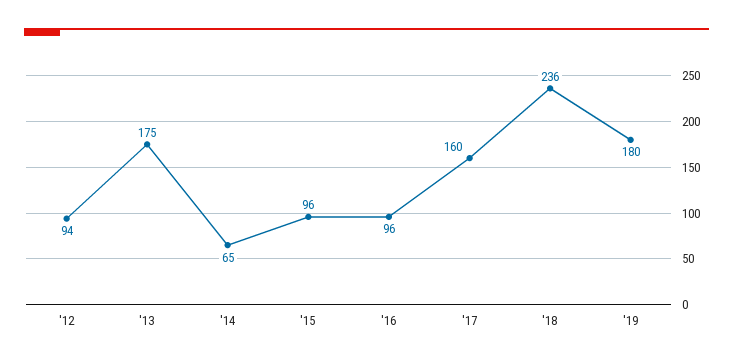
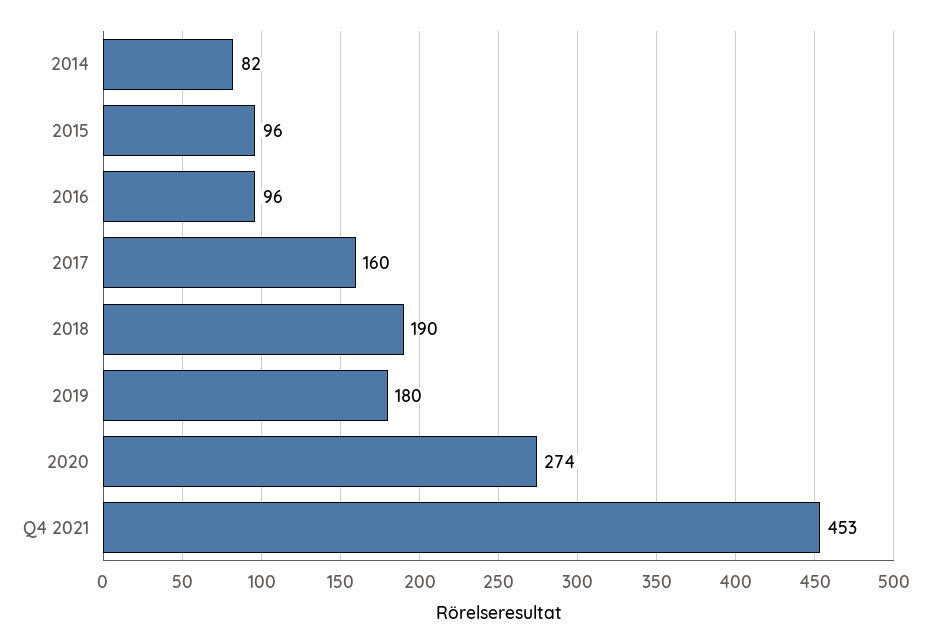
'12: 94 -> none
'13: 175 -> none
'14: 65 -> 82
'18: 236 -> 190
2020: none -> 274
Q4 2021: none -> 453

